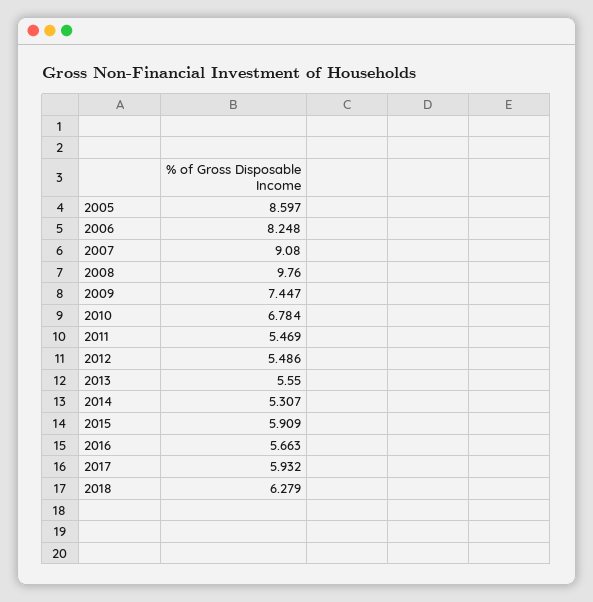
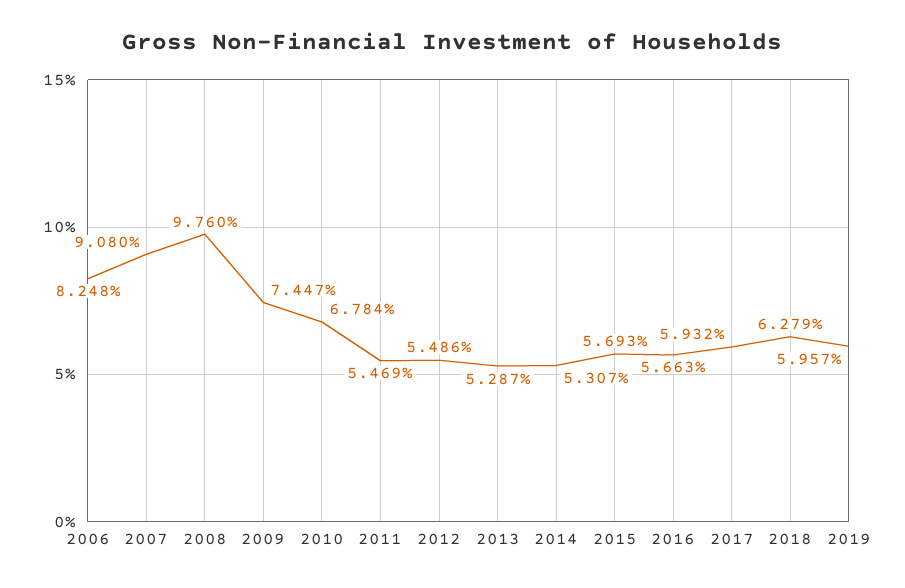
2005: 8.597 -> none
2013: 5.55 -> 5.287
2015: 5.909 -> 5.693
2019: none -> 5.957

